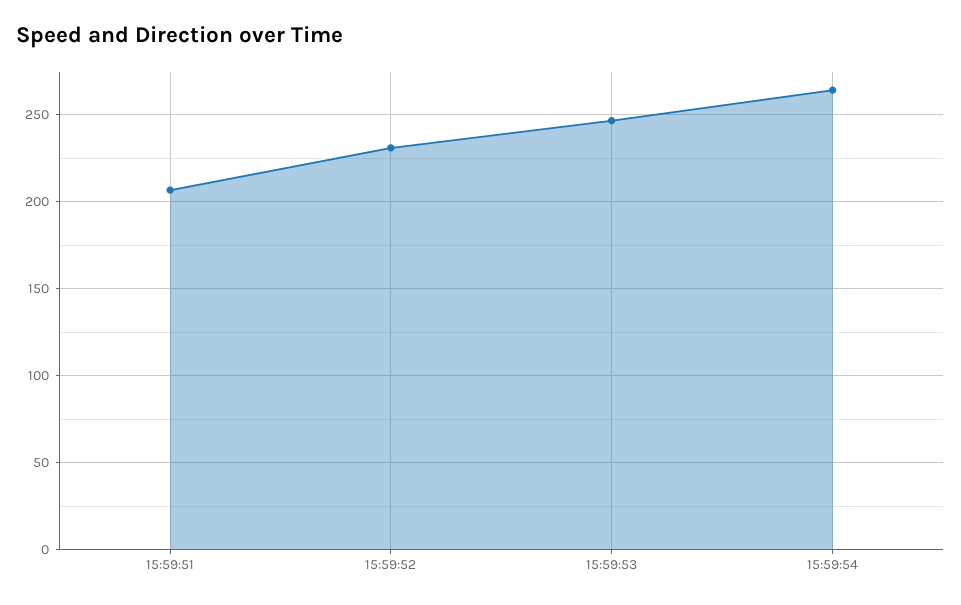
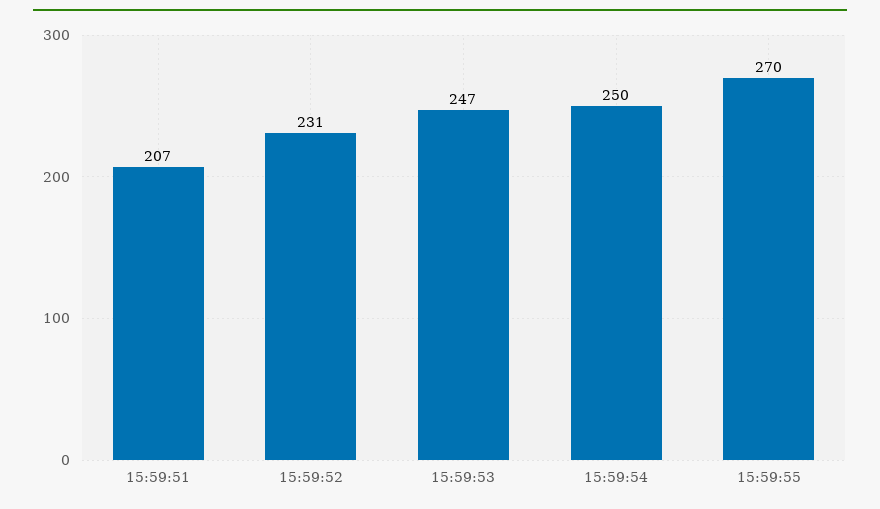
15:59:54: 265 -> 250
15:59:55: none -> 270

